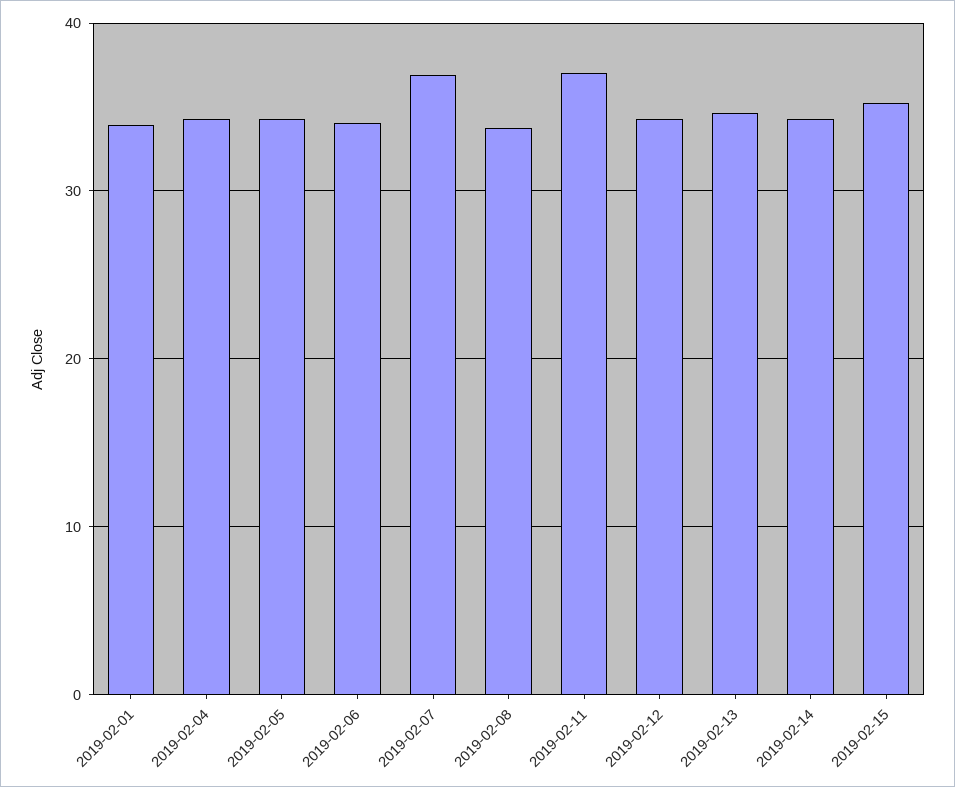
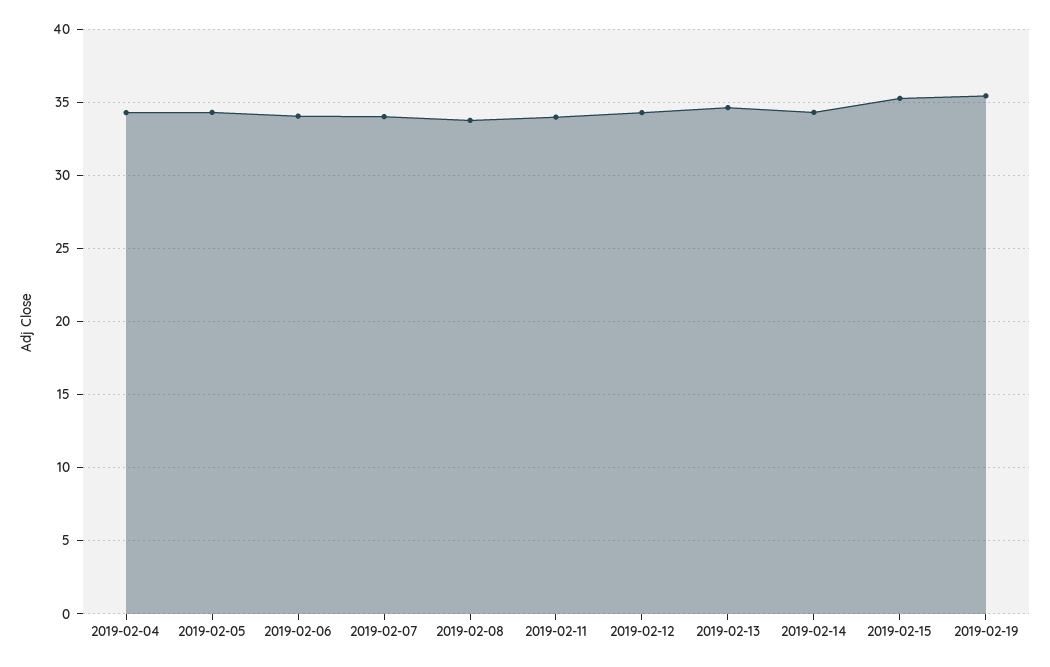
2019-02-01: 34 -> none
2019-02-07: 37 -> 34
2019-02-11: 37 -> 34
2019-02-19: none -> 35.5

